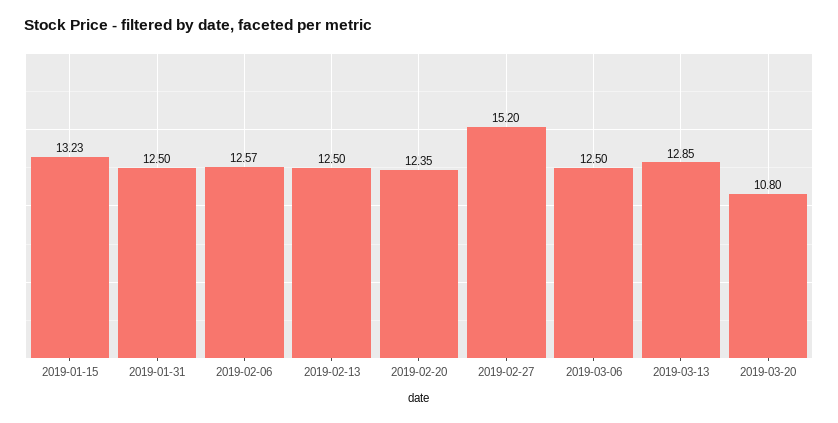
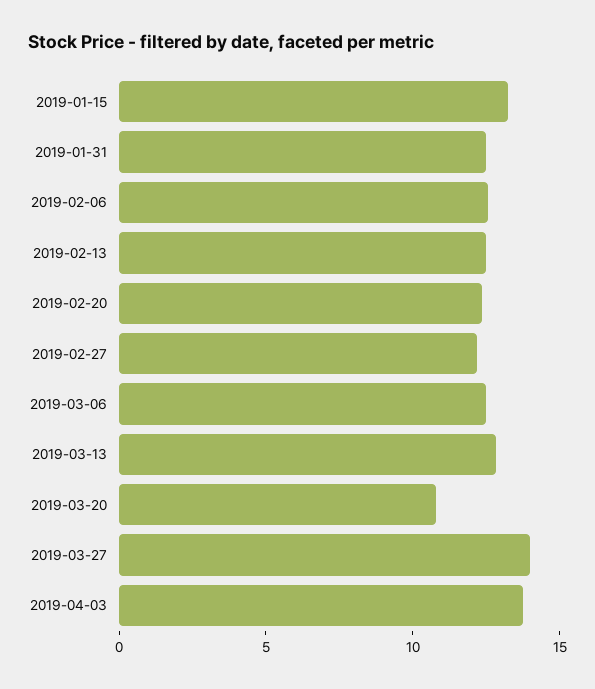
2019-02-27: 15.2 -> 12
2019-03-27: none -> 14
2019-04-03: none -> 14

